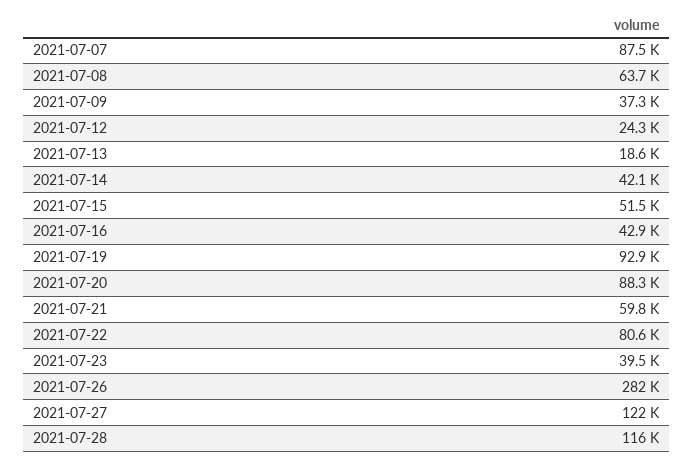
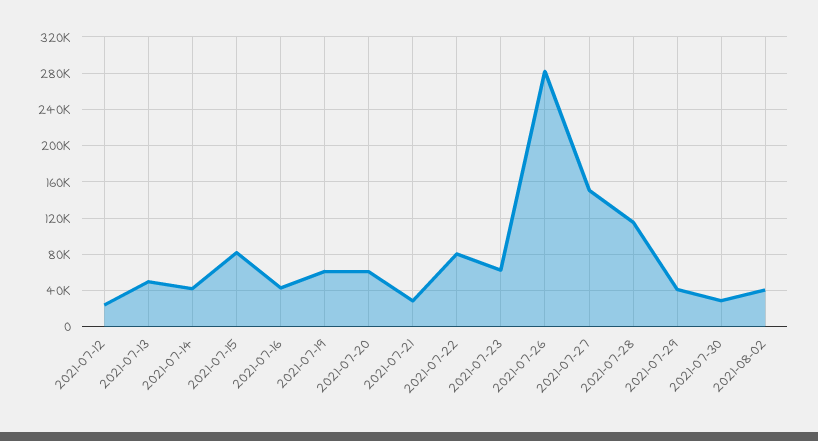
2021-07-07: 87500 -> none
2021-07-08: 63700 -> none
2021-07-09: 37300 -> none
2021-07-13: 18600 -> 50000
2021-07-15: 51500 -> 80000
2021-07-19: 92900 -> 60000
2021-07-20: 88300 -> 60000
2021-07-21: 59800 -> 30000
2021-07-23: 39500 -> 60000
2021-07-27: 122000 -> 150000
2021-07-29: none -> 40000
2021-07-30: none -> 30000
2021-08-02: none -> 40000

